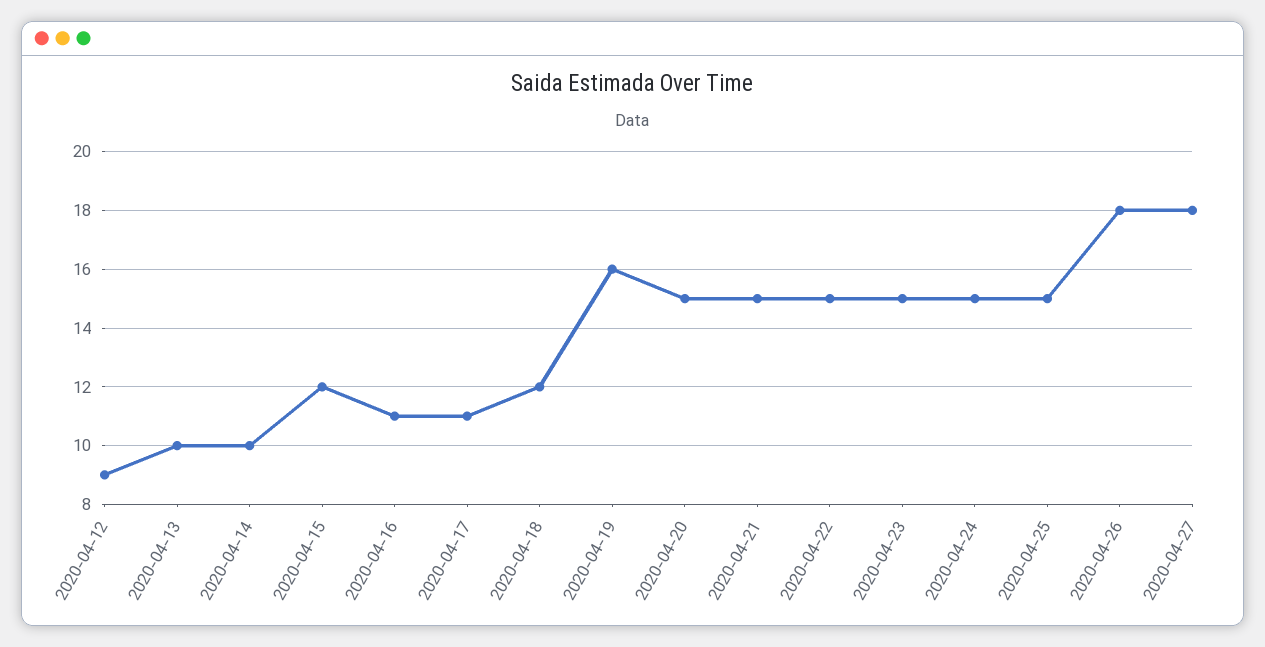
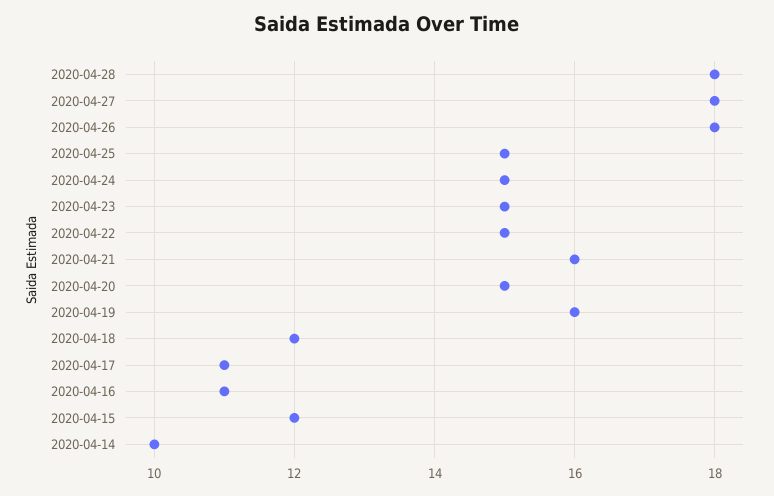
2020-04-12: 9 -> none
2020-04-13: 10 -> none
2020-04-21: 15 -> 16
2020-04-28: none -> 18

